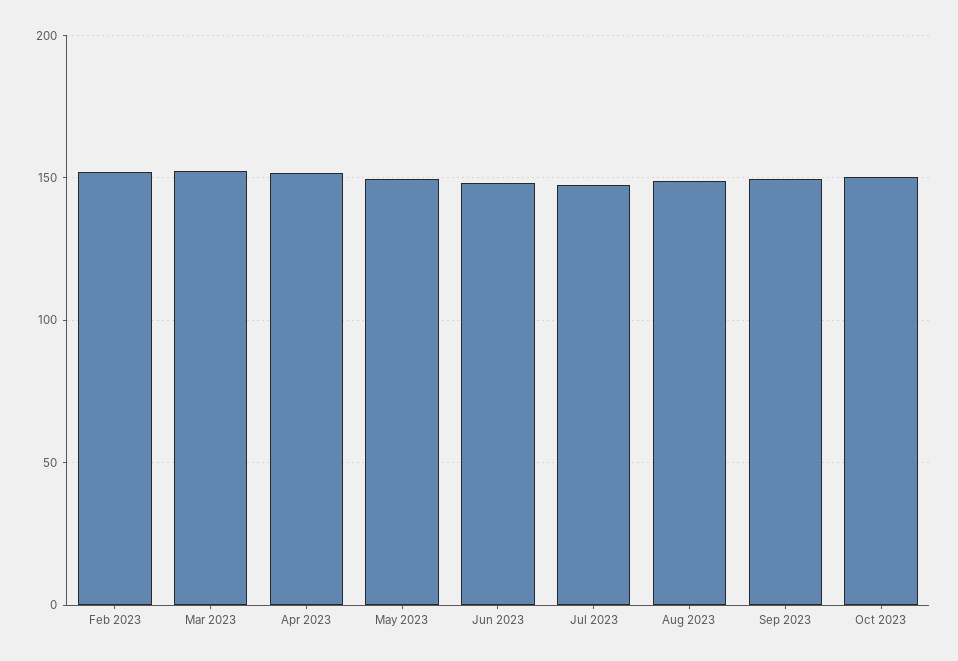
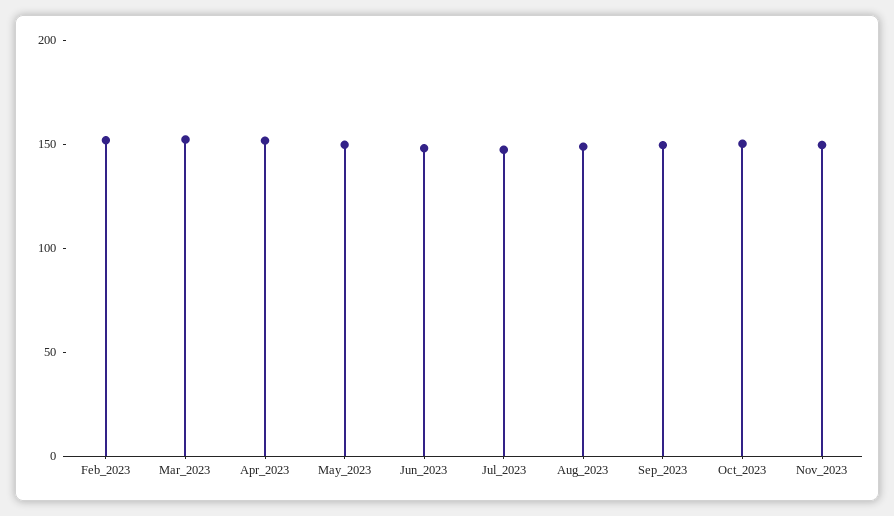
Nov_2023: none -> 150

